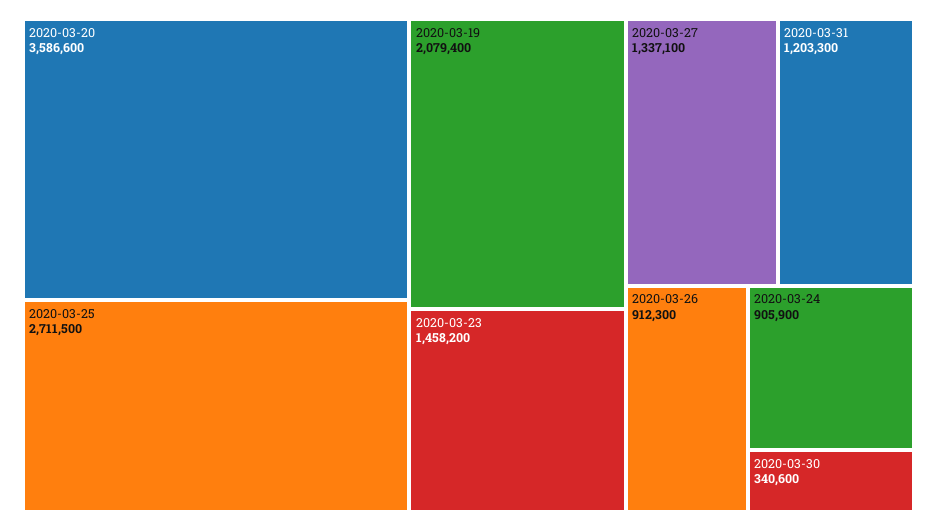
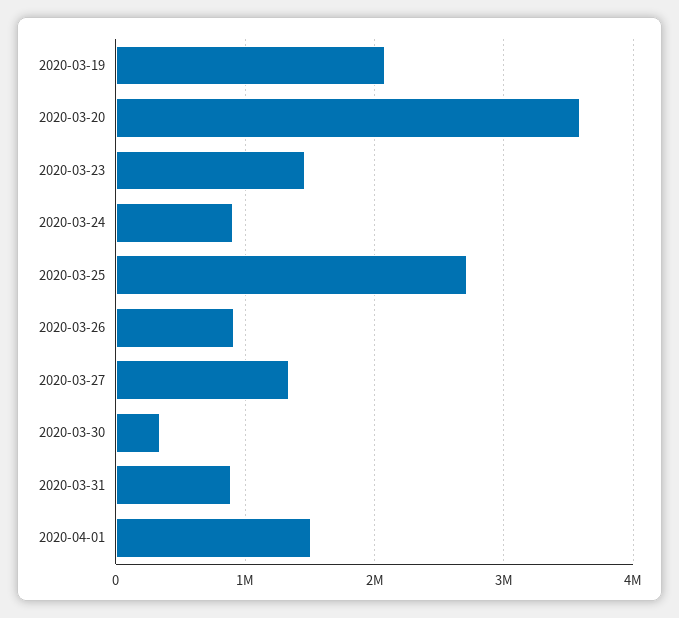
2020-03-31: 1203300 -> 900000
2020-04-01: none -> 1500000

